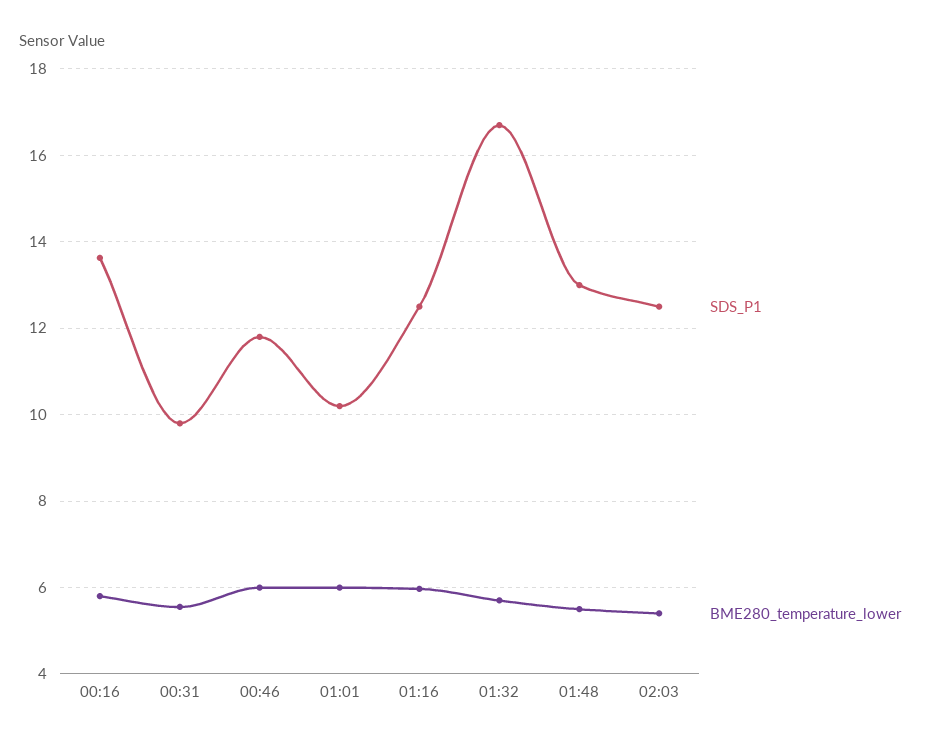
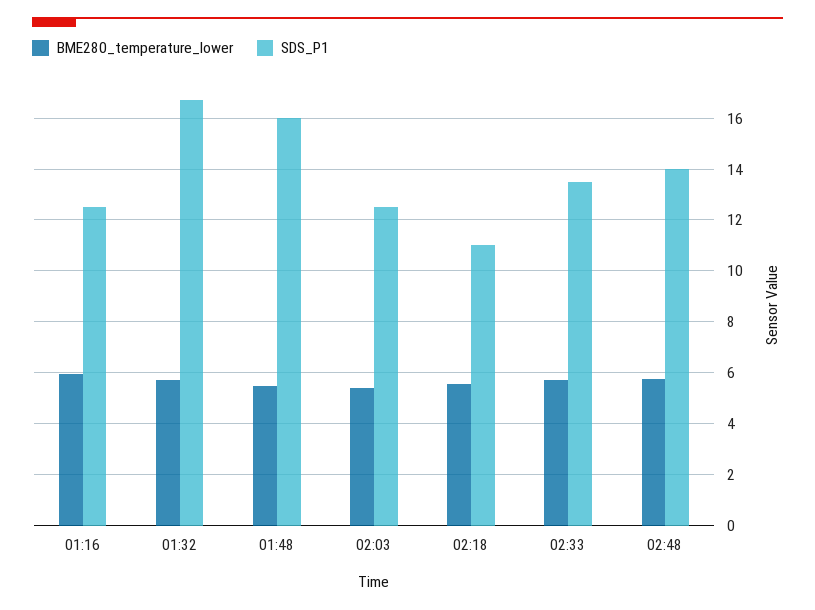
SDS_P1, 00:16: 13.6 -> none
BME280_temperature_lower, 00:16: 5.8 -> none
SDS_P1, 00:31: 9.8 -> none
BME280_temperature_lower, 00:31: 5.6 -> none
SDS_P1, 00:46: 11.8 -> none
BME280_temperature_lower, 00:46: 6 -> none
SDS_P1, 01:01: 10.2 -> none
BME280_temperature_lower, 01:01: 6 -> none
SDS_P1, 01:48: 13 -> 16
BME280_temperature_lower, 02:18: none -> 5.5
SDS_P1, 02:18: none -> 11
BME280_temperature_lower, 02:33: none -> 5.75
SDS_P1, 02:33: none -> 13.5
BME280_temperature_lower, 02:48: none -> 5.75
SDS_P1, 02:48: none -> 14

